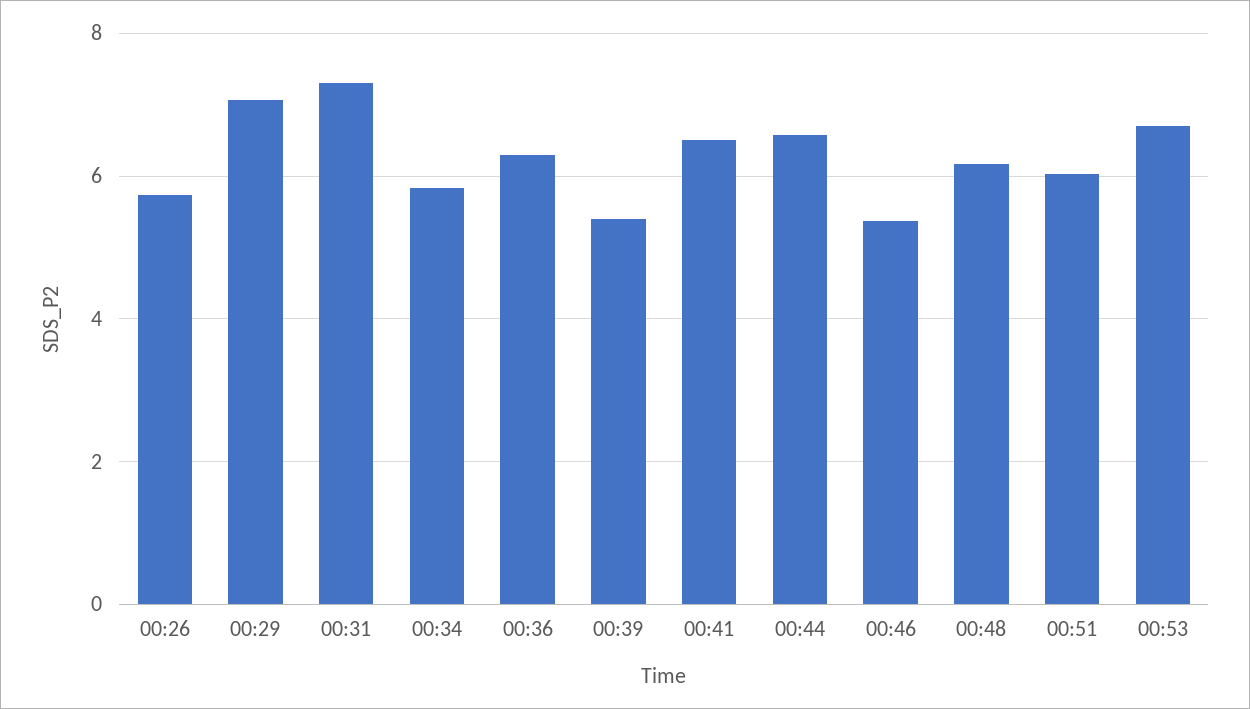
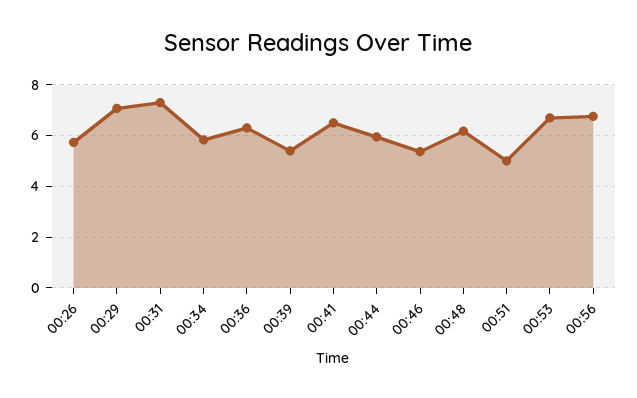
00:44: 6.6 -> 6
00:51: 6 -> 5
00:56: none -> 6.75

